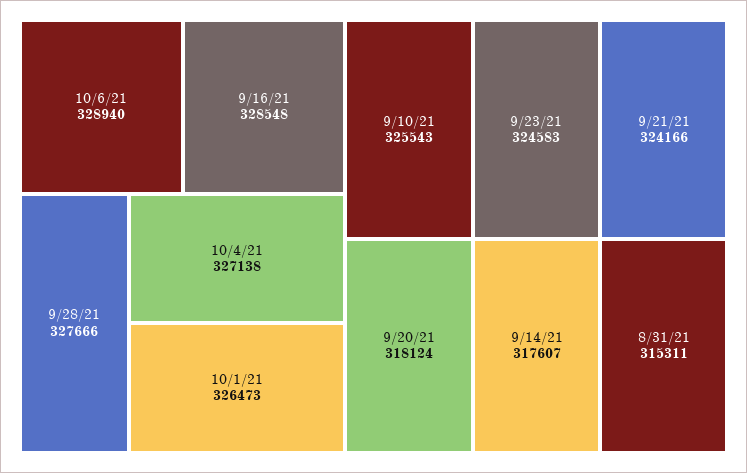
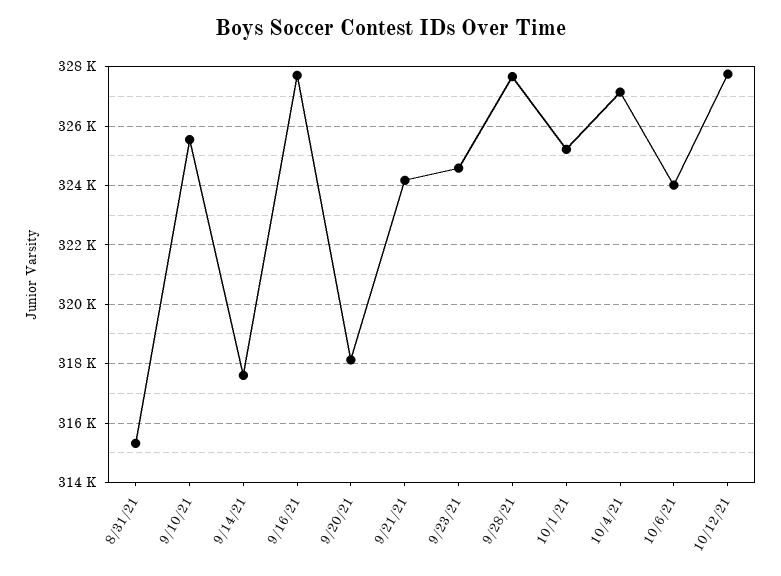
10/6/21: 328940 -> 324000
9/16/21: 328548 -> 327750
10/1/21: 326473 -> 325250
10/12/21: none -> 327750

